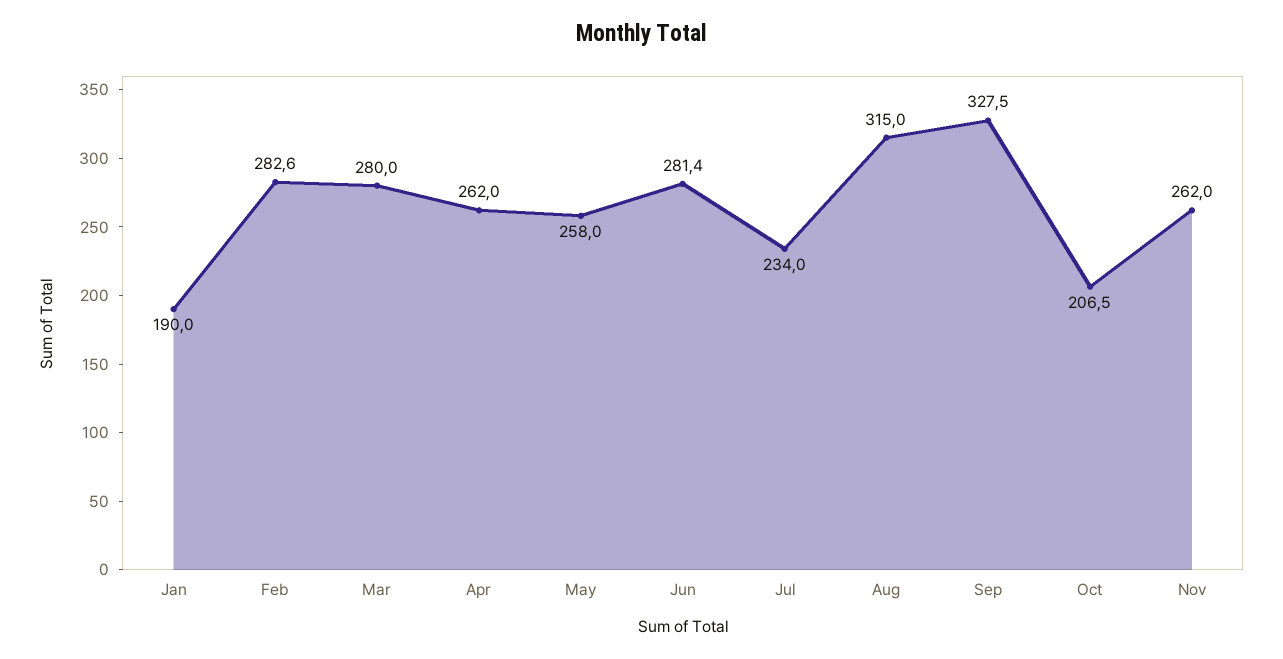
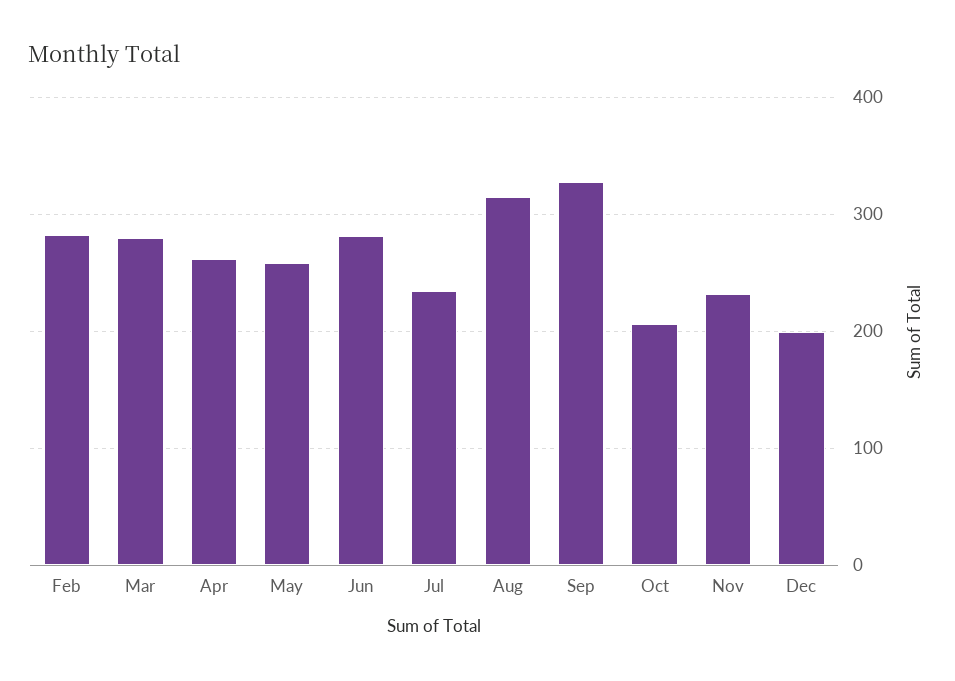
Jan: 190 -> none
Nov: 262 -> 230
Dec: none -> 200

